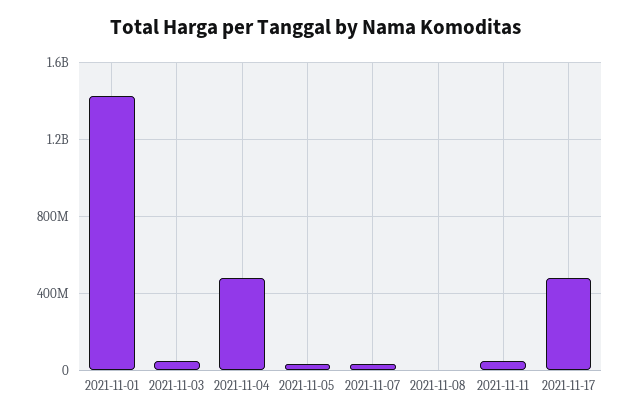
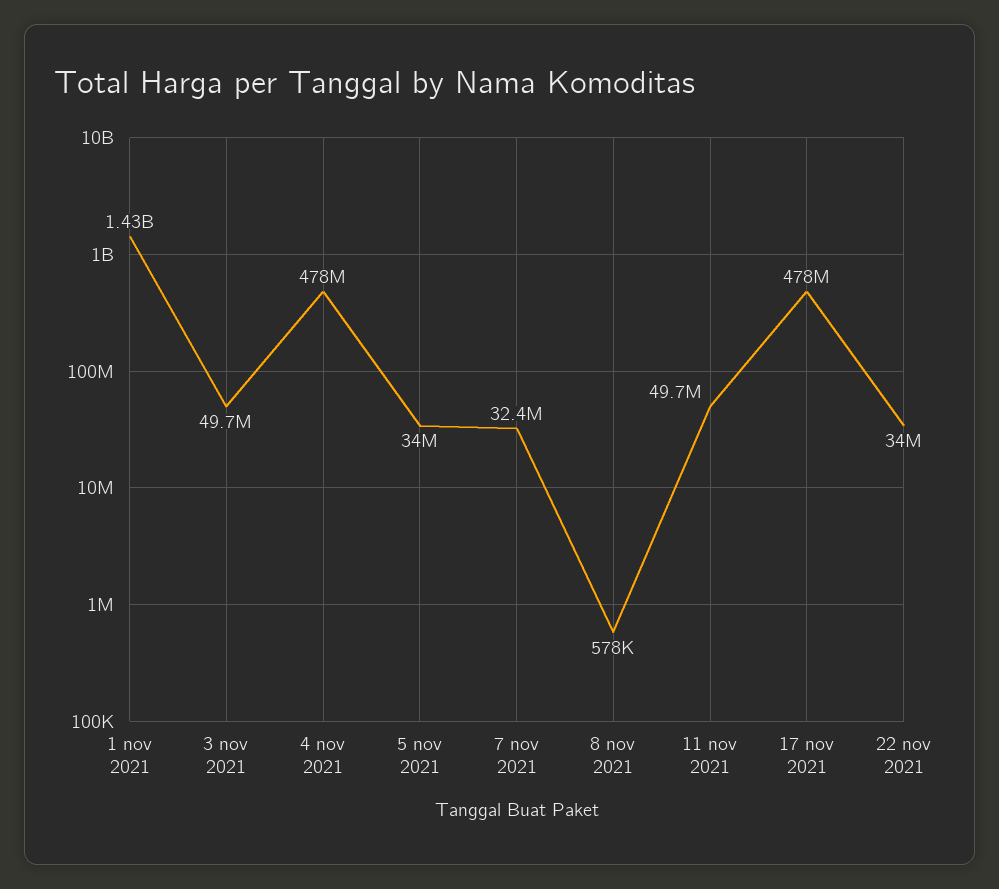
22 nov 2021: none -> 34000000

